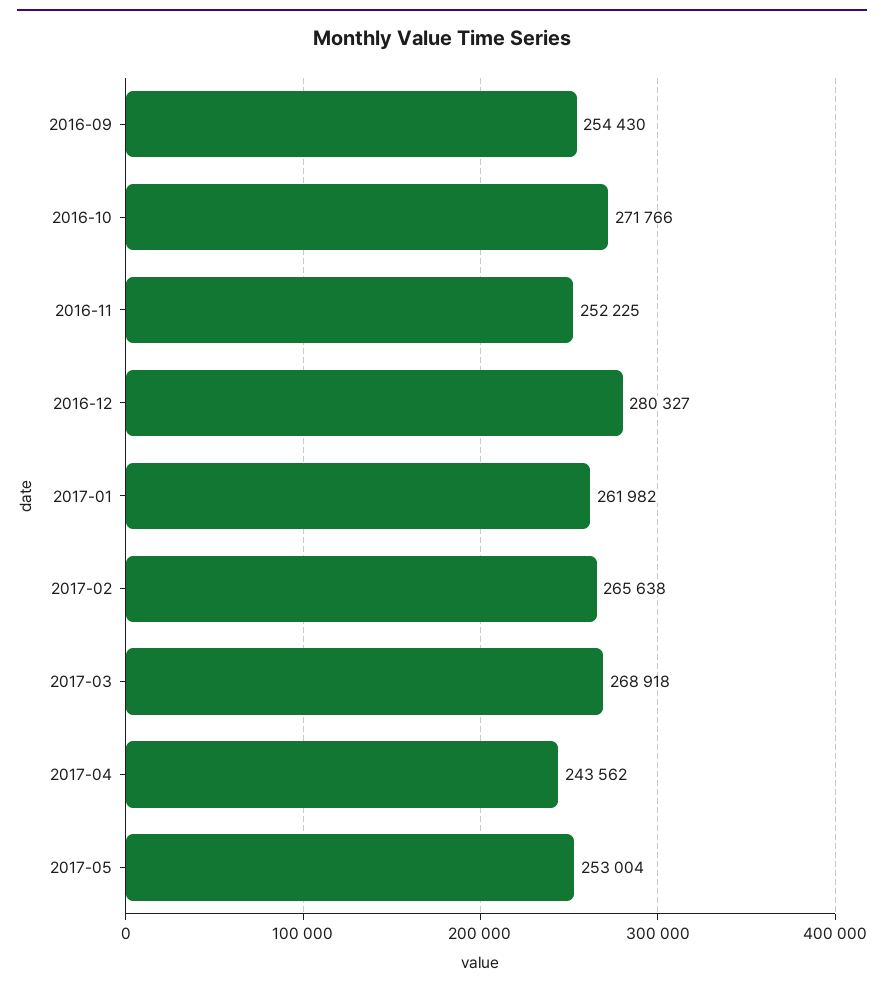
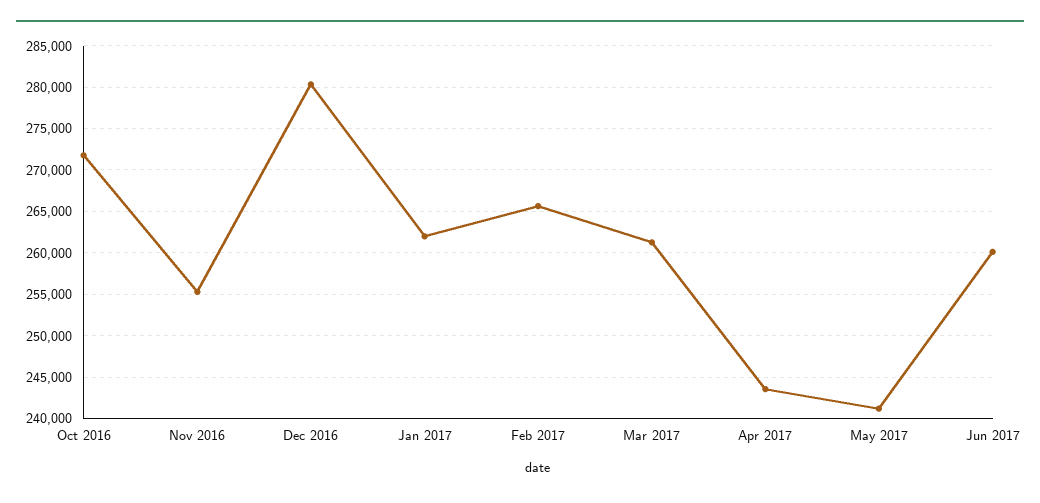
2016-09: 254430 -> none
2016-11: 252225 -> 255000
2017-03: 268918 -> 261000
2017-05: 253004 -> 241000
Jun 2017: none -> 260000

